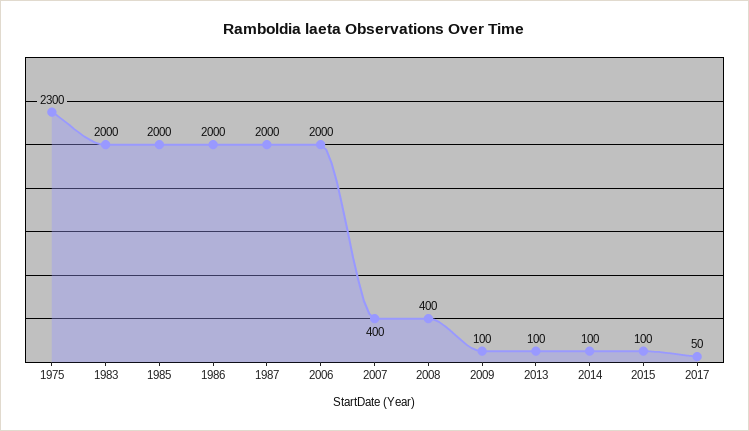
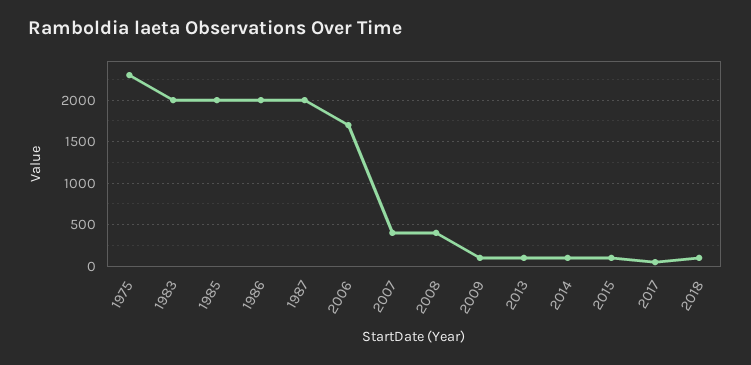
2006: 2000 -> 1700
2018: none -> 100

